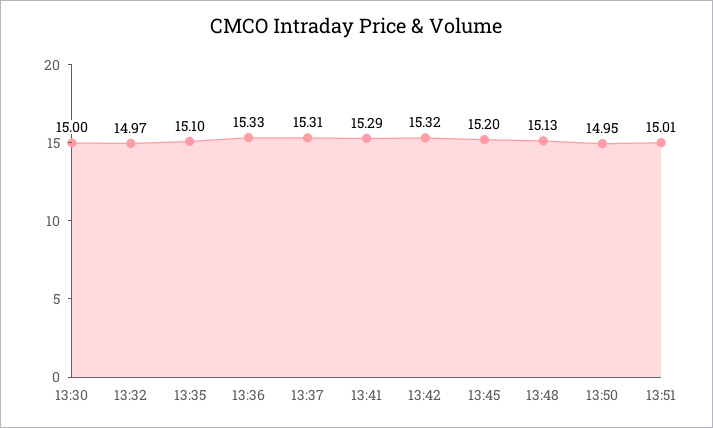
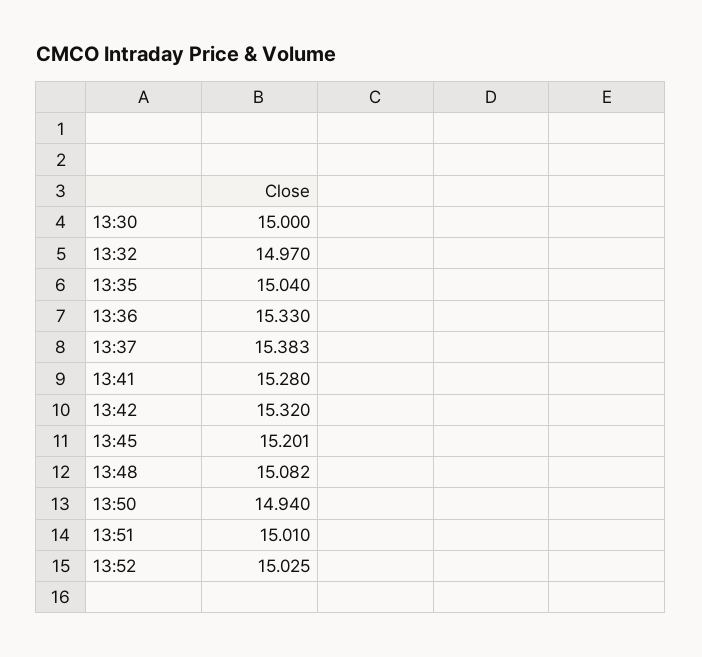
13:35: 15.1 -> 15.04
13:37: 15.31 -> 15.383
13:41: 15.29 -> 15.28
13:45: 15.2 -> 15.201
13:48: 15.13 -> 15.082
13:50: 14.95 -> 14.94
13:52: none -> 15.025

